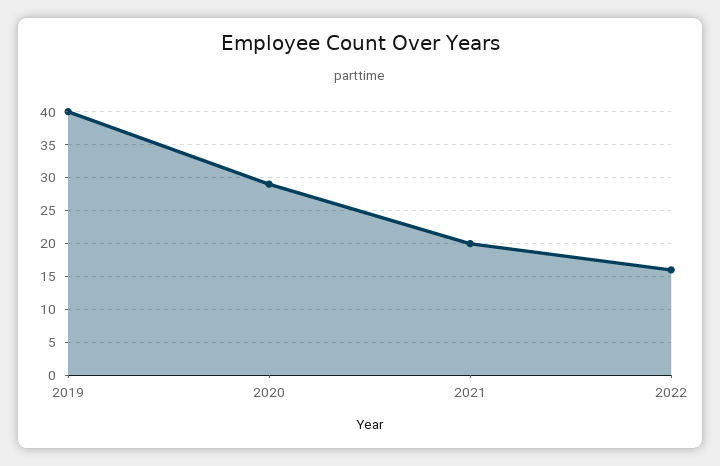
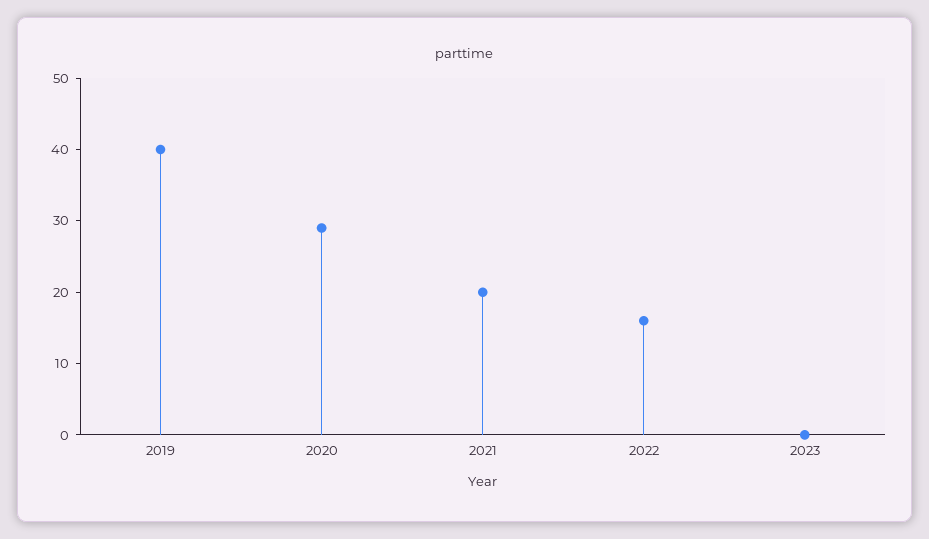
2023: none -> 0

